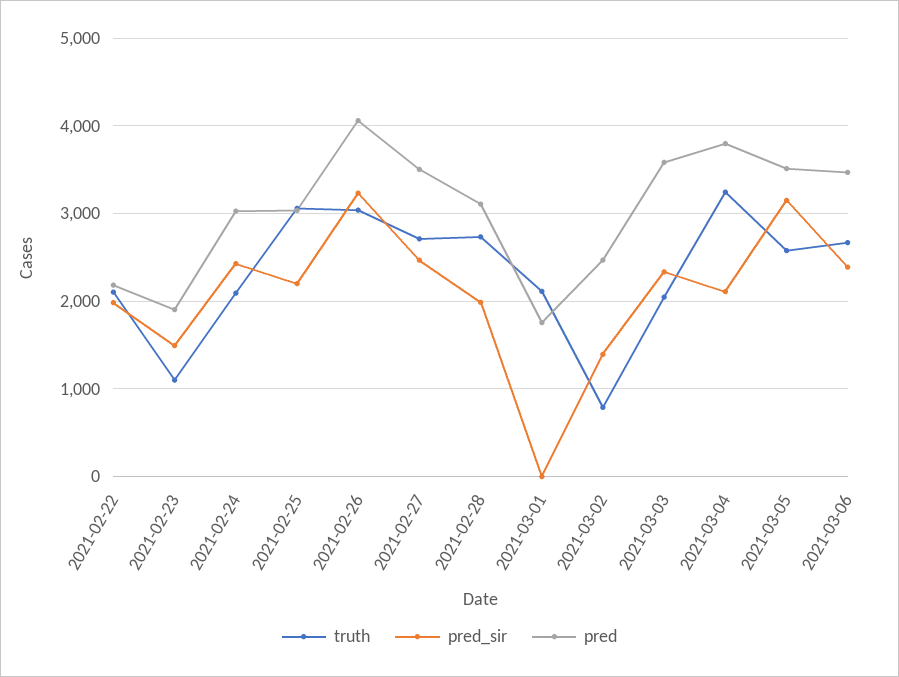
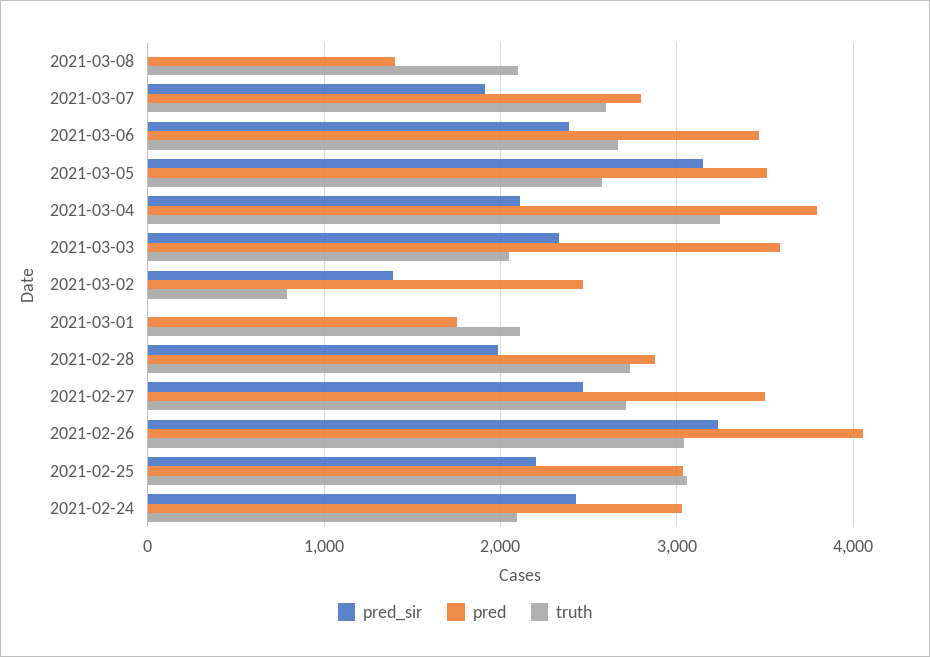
truth, 2021-02-22: 2100 -> none
pred_sir, 2021-02-22: 2000 -> none
pred, 2021-02-22: 2200 -> none
truth, 2021-02-23: 1100 -> none
pred_sir, 2021-02-23: 1500 -> none
pred, 2021-02-23: 1900 -> none
pred, 2021-02-28: 3100 -> 2900
pred_sir, 2021-03-08: none -> 0
pred, 2021-03-08: none -> 1400
truth, 2021-03-08: none -> 2100
pred_sir, 2021-03-07: none -> 1900
pred, 2021-03-07: none -> 2800
truth, 2021-03-07: none -> 2600

